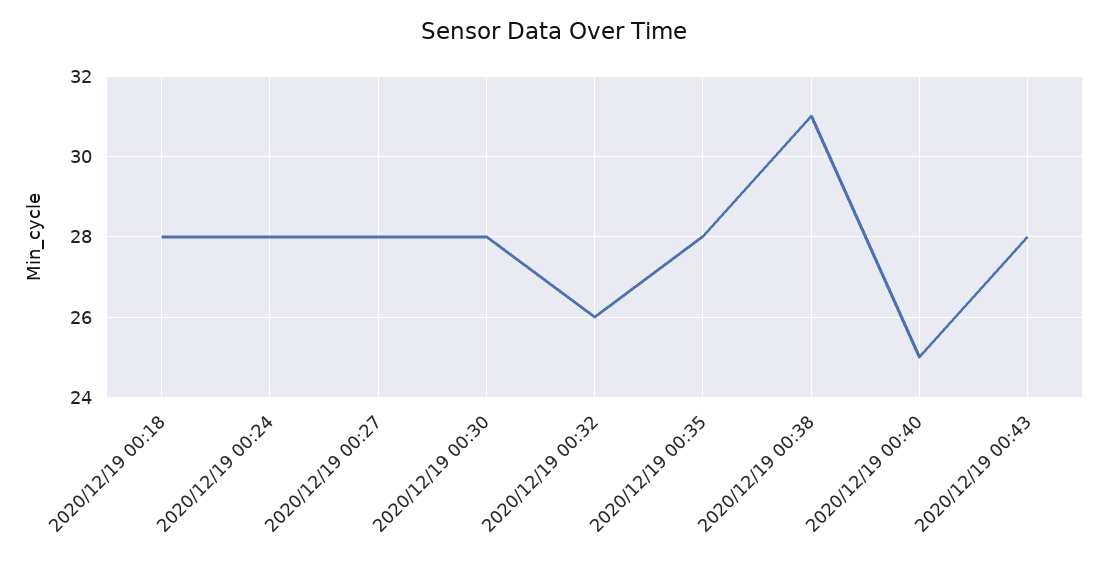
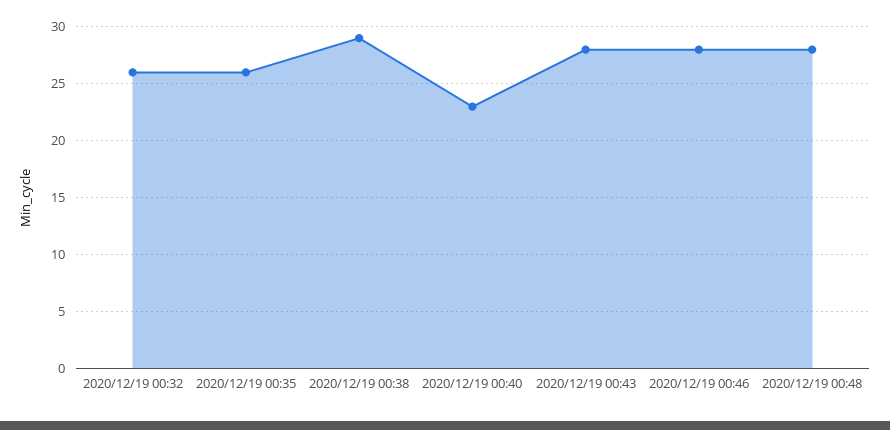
2020/12/19 00:18: 28 -> none
2020/12/19 00:24: 28 -> none
2020/12/19 00:27: 28 -> none
2020/12/19 00:30: 28 -> none
2020/12/19 00:35: 28 -> 26
2020/12/19 00:38: 31 -> 29
2020/12/19 00:40: 25 -> 23
2020/12/19 00:46: none -> 28
2020/12/19 00:48: none -> 28

